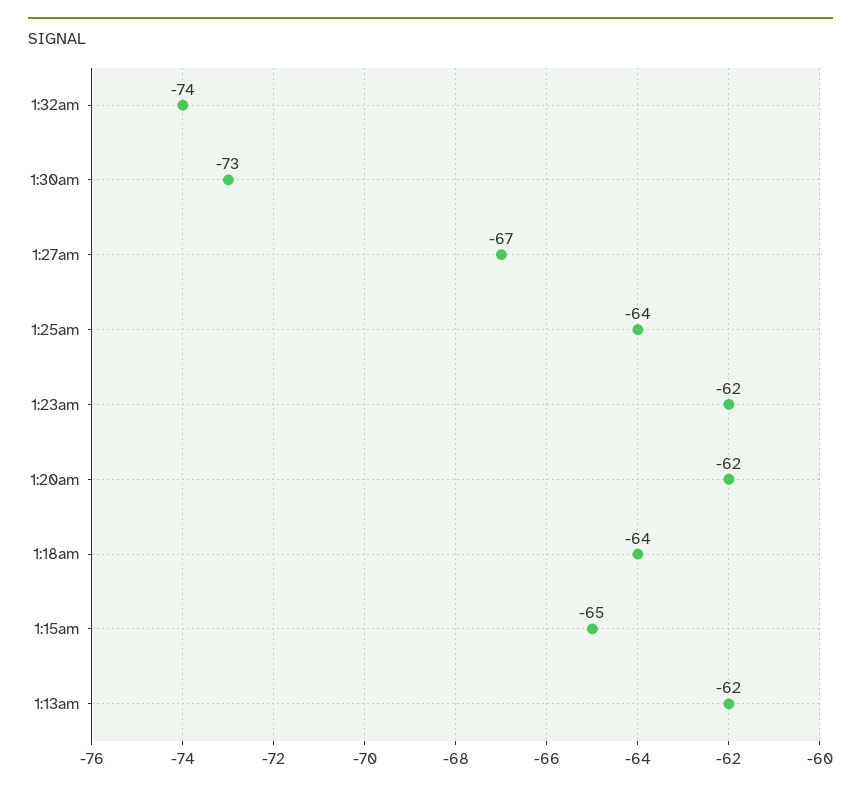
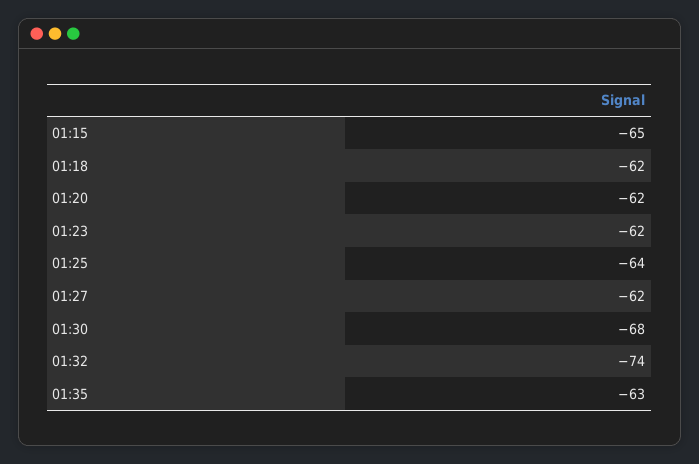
1:30am: -73 -> -68
1:27am: -67 -> -62
1:18am: -64 -> -62
1:13am: -62 -> none
01:35: none -> -63

